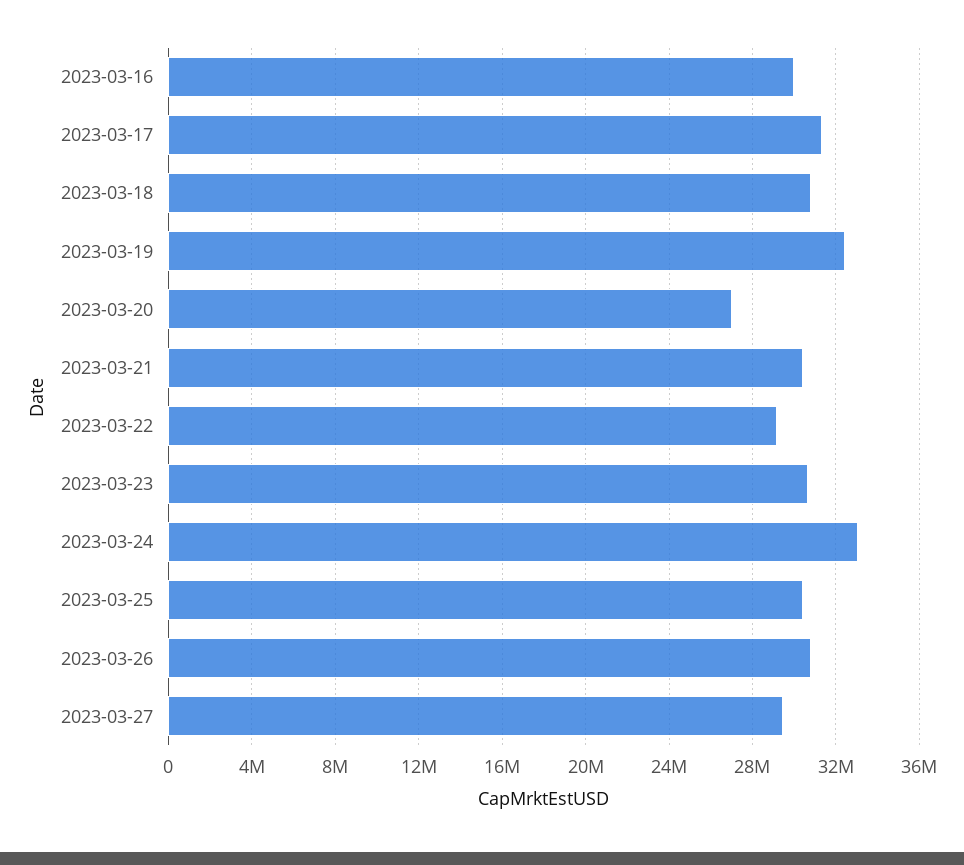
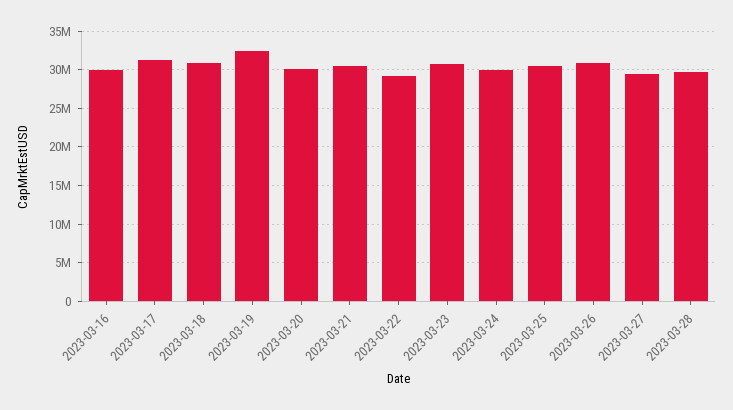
2023-03-20: 27000000 -> 30000000
2023-03-24: 33000000 -> 30000000
2023-03-28: none -> 30000000

